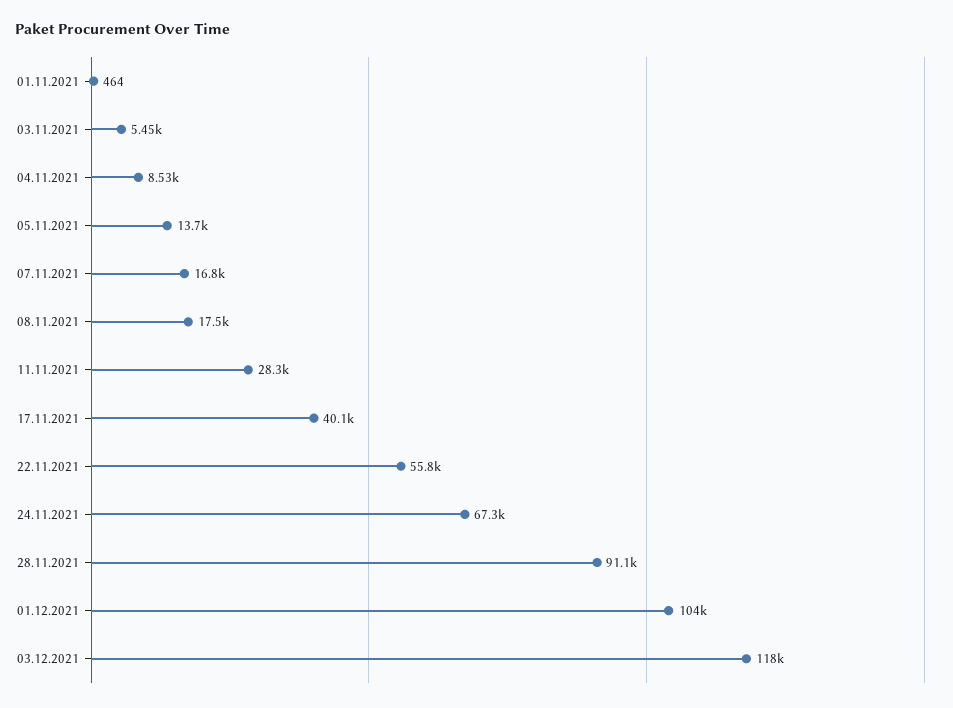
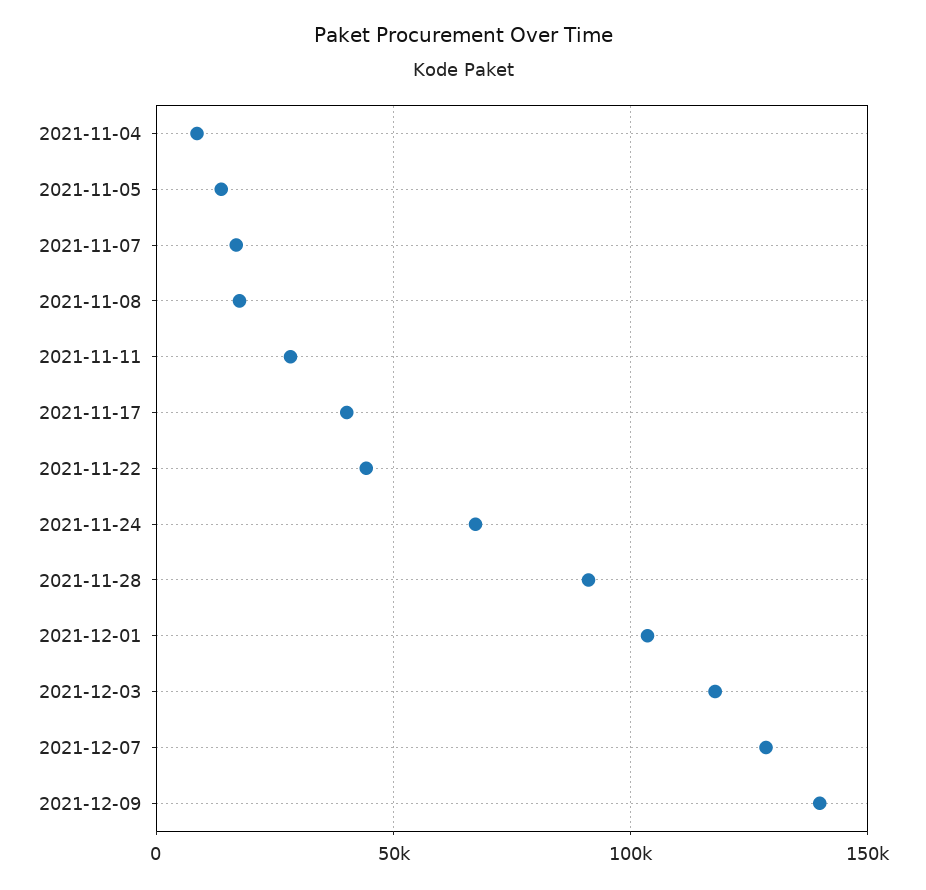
01.11.2021: 464 -> none
03.11.2021: 5450 -> none
22.11.2021: 55800 -> 45000
2021-12-07: none -> 130000
2021-12-09: none -> 140000

